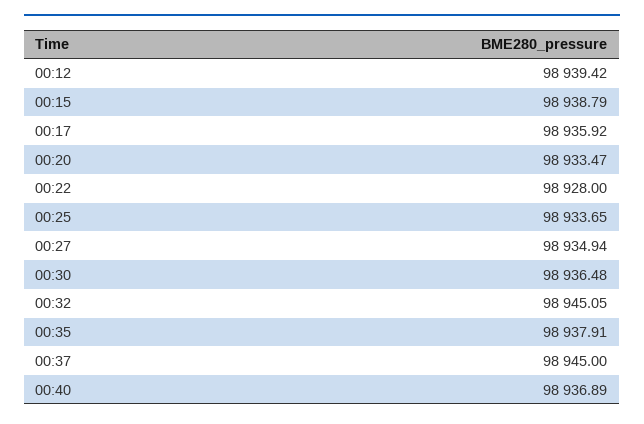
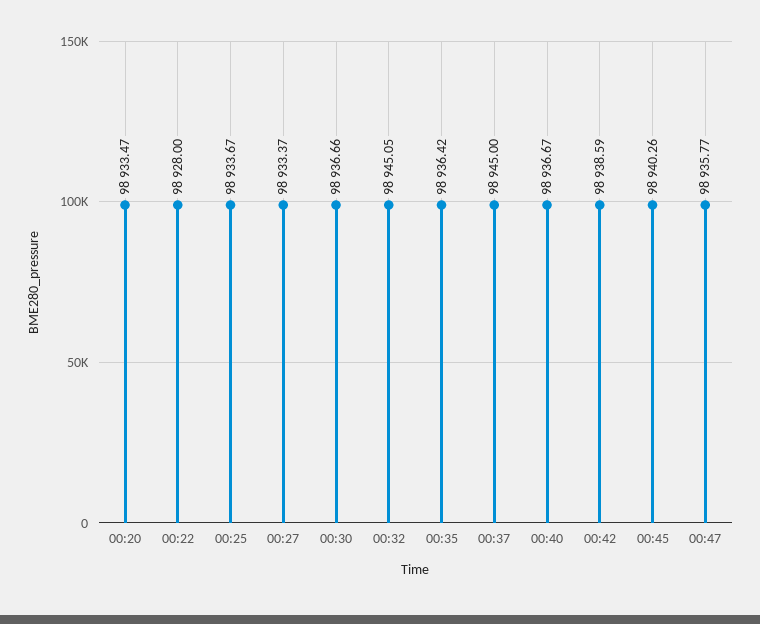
00:12: 98939.42 -> none
00:15: 98938.79 -> none
00:17: 98935.92 -> none
00:25: 98933.65 -> 98933.67
00:27: 98934.94 -> 98933.37
00:30: 98936.48 -> 98936.66
00:35: 98937.91 -> 98936.42
00:40: 98936.89 -> 98936.67
00:42: none -> 98938.59
00:45: none -> 98940.26
00:47: none -> 98935.77

